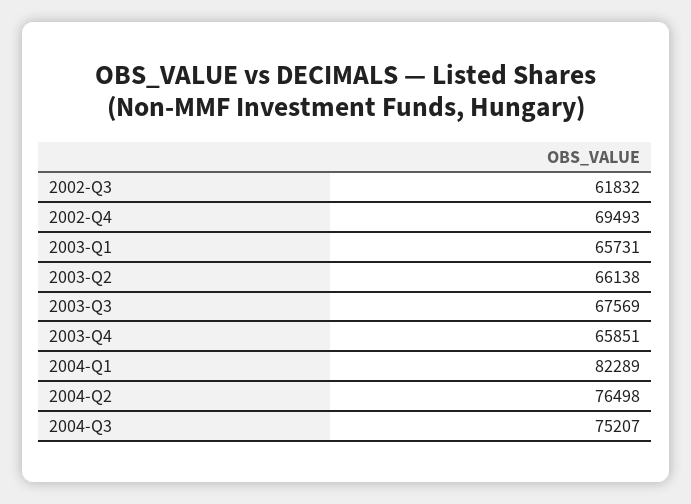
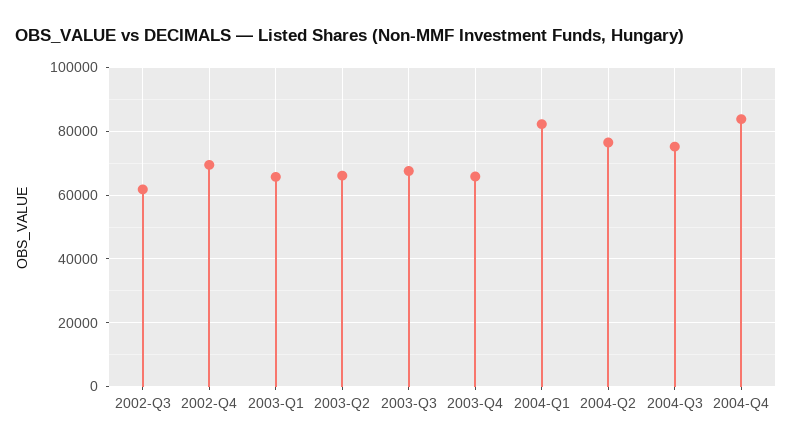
2004-Q4: none -> 84000

